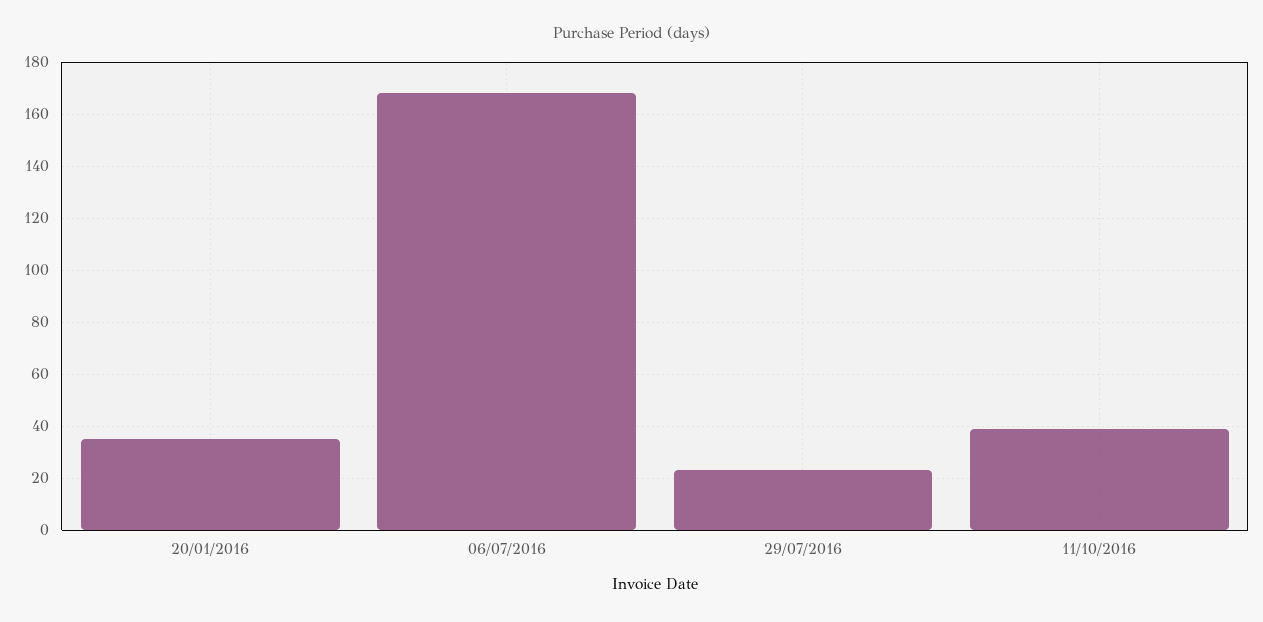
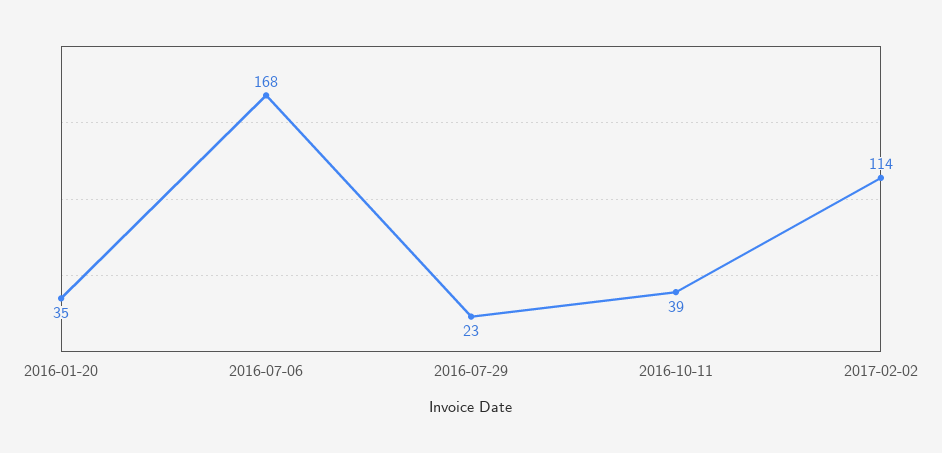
2017-02-02: none -> 114

